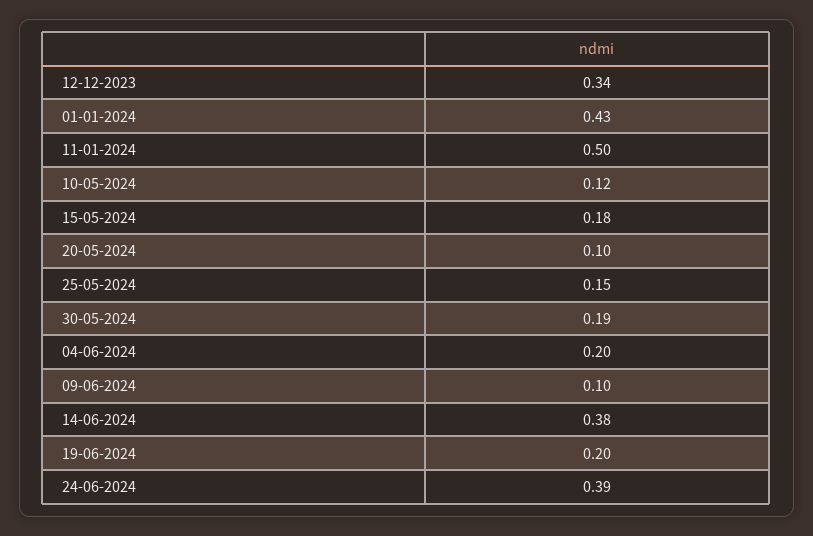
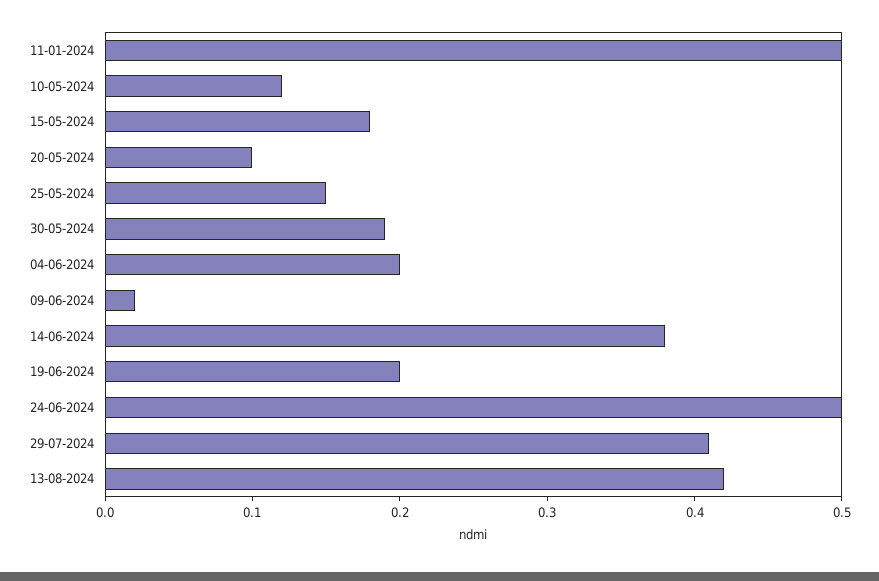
12-12-2023: 0.34 -> none
01-01-2024: 0.43 -> none
09-06-2024: 0.1 -> 0.02
24-06-2024: 0.39 -> 0.5
29-07-2024: none -> 0.41
13-08-2024: none -> 0.42

